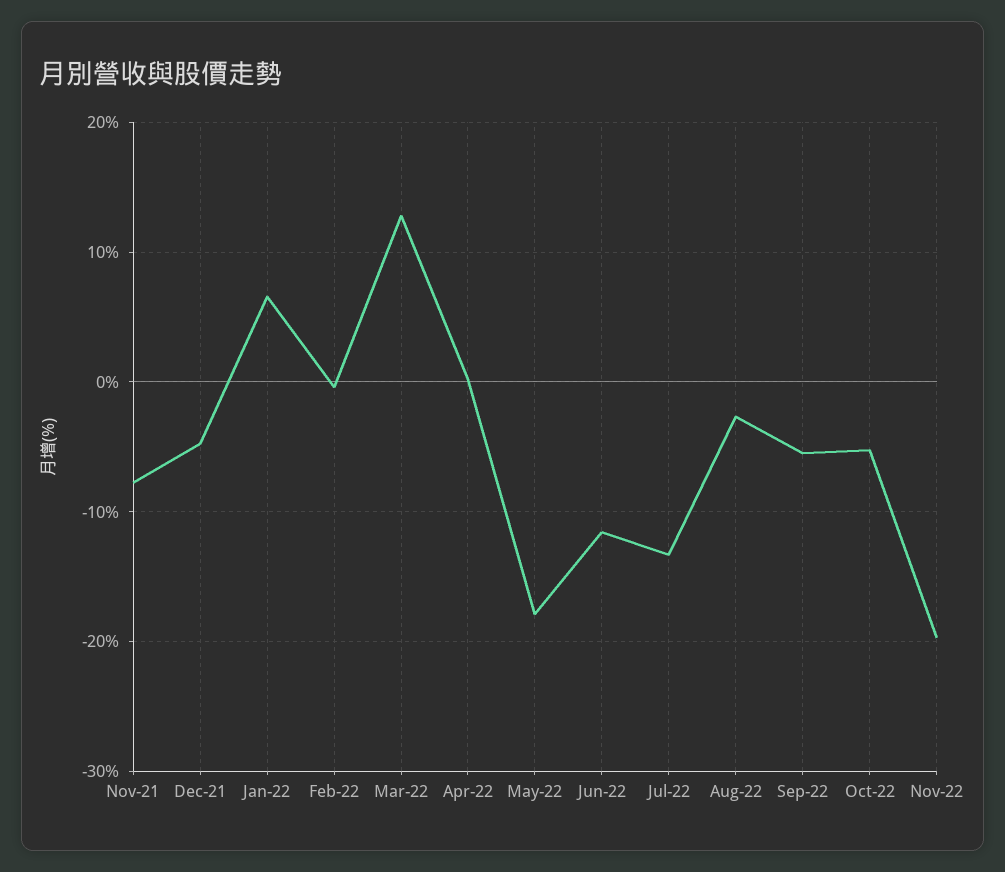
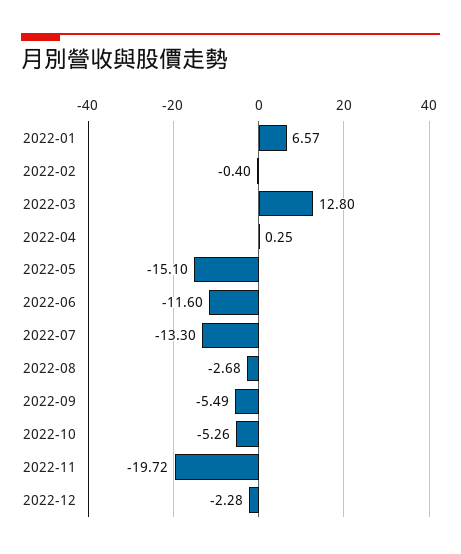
Nov-21: -8 -> none
Dec-21: -5 -> none
May-22: -18 -> -15.1
2022-12: none -> -2.28

